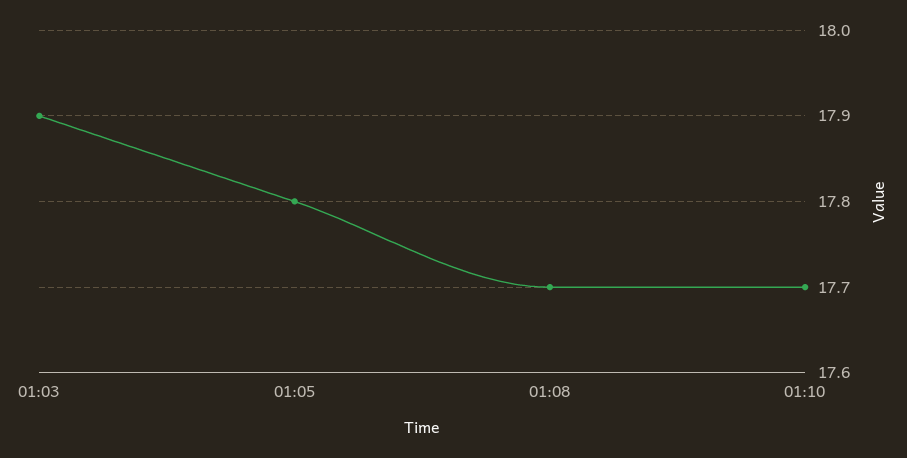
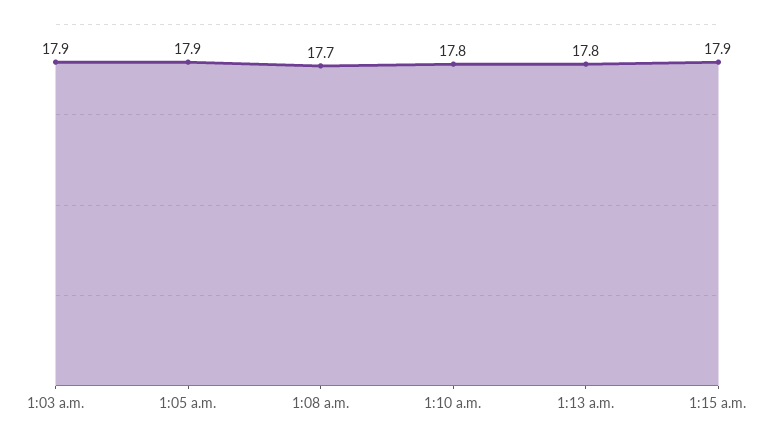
01:05: 17.8 -> 17.9
01:10: 17.7 -> 17.8
1:13 a.m.: none -> 17.8
1:15 a.m.: none -> 17.9

